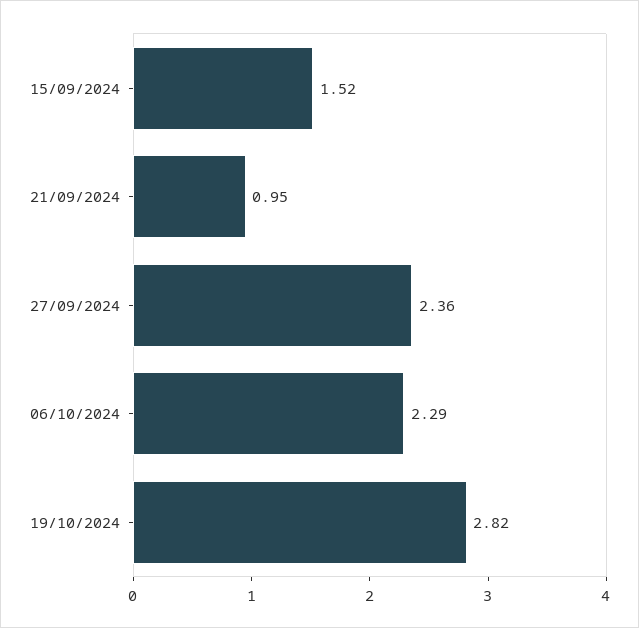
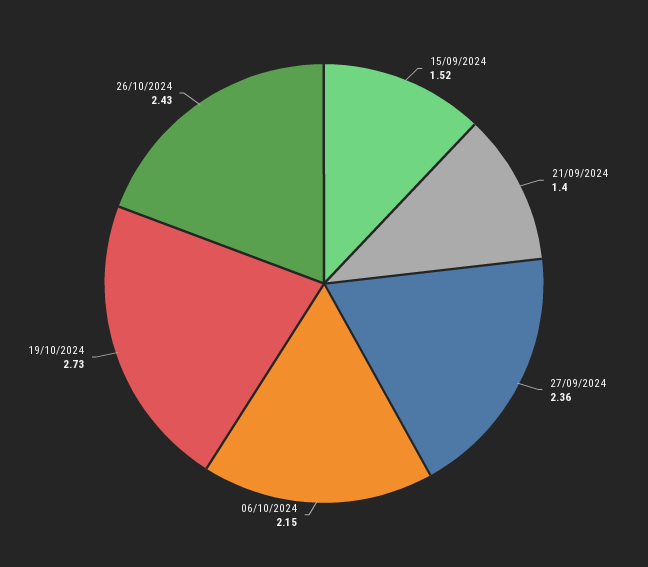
21/09/2024: 0.95 -> 1.4
06/10/2024: 2.29 -> 2.15
19/10/2024: 2.82 -> 2.73
26/10/2024: none -> 2.43

